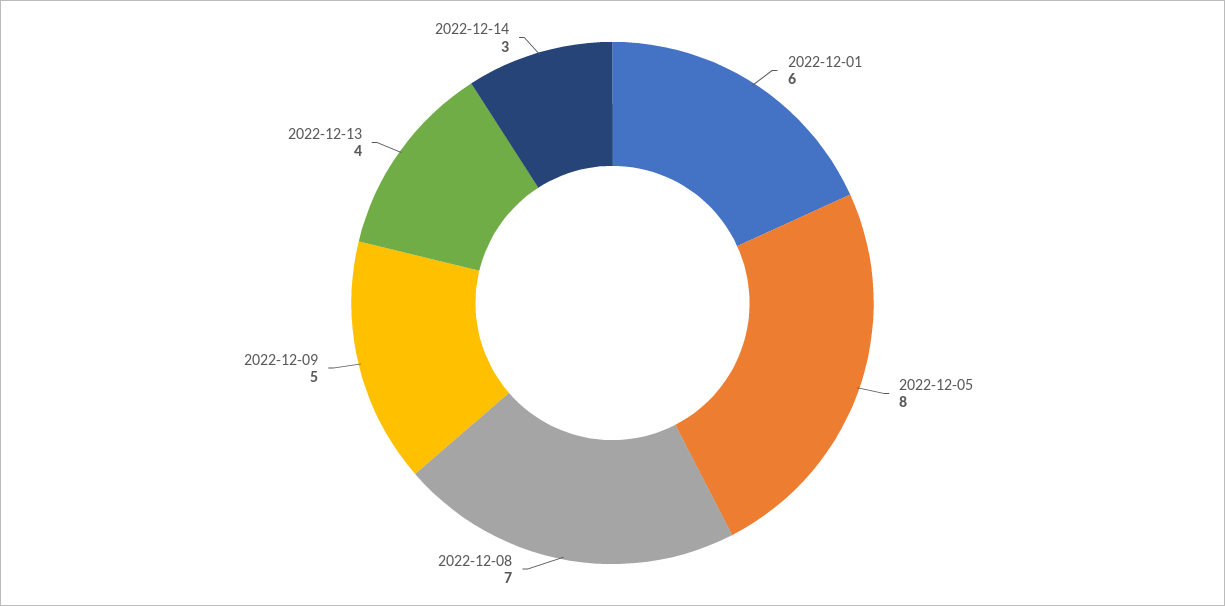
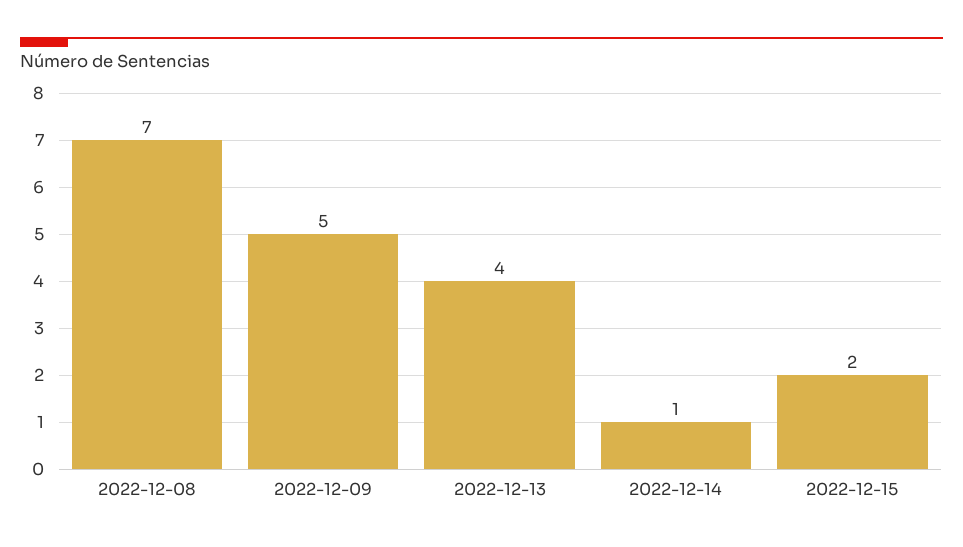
2022-12-01: 6 -> none
2022-12-05: 8 -> none
2022-12-14: 3 -> 1
2022-12-15: none -> 2

